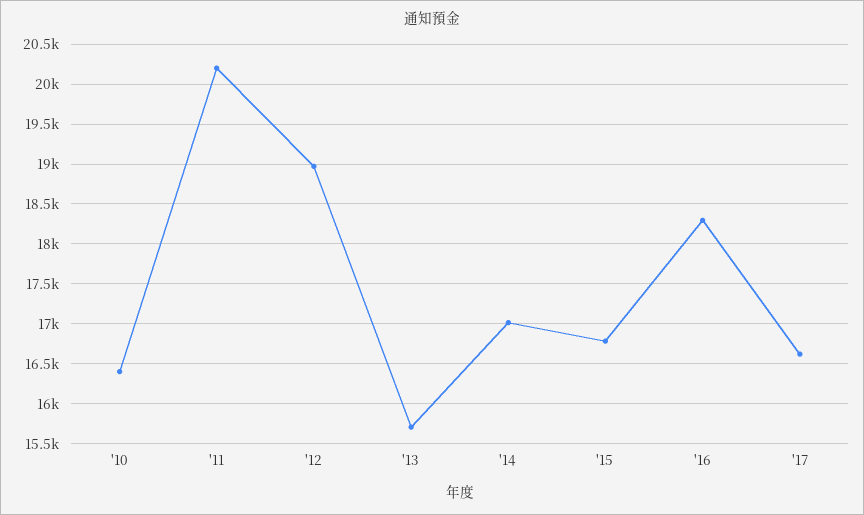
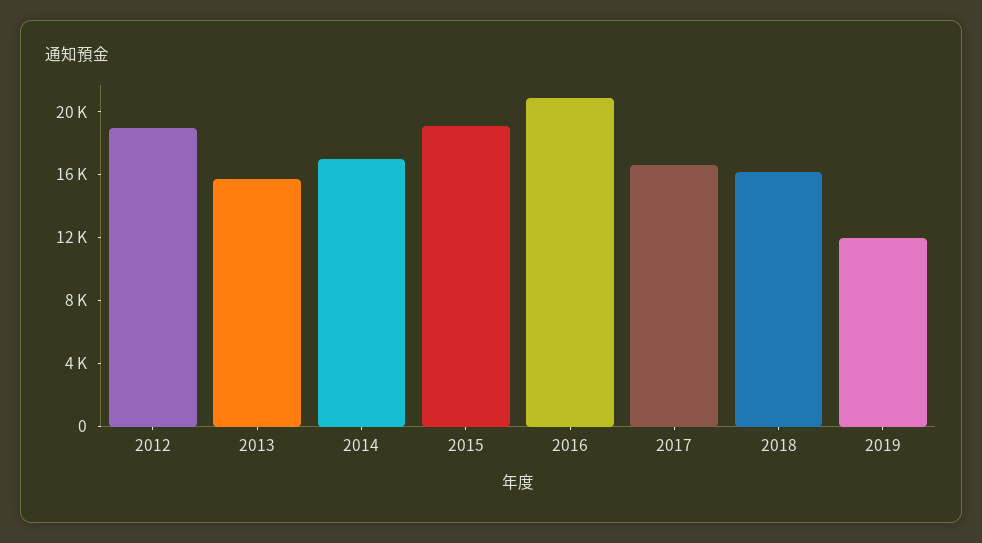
'10: 16400 -> none
'11: 20200 -> none
'15: 16800 -> 19000
'16: 18300 -> 21000
2018: none -> 16000
2019: none -> 12000

